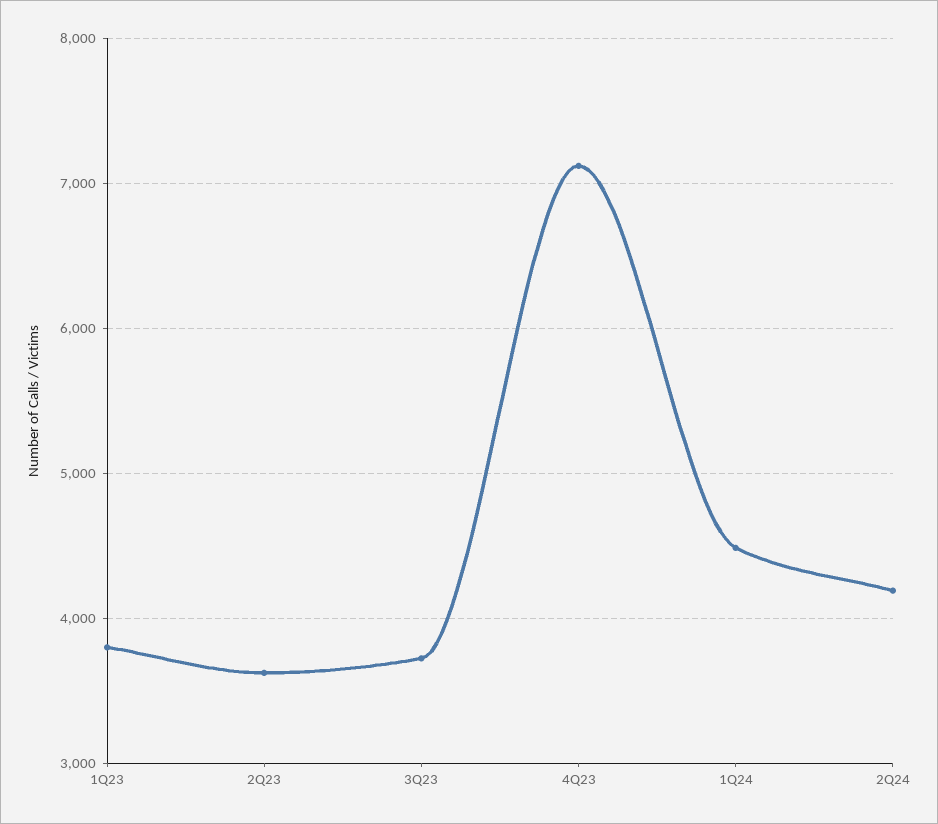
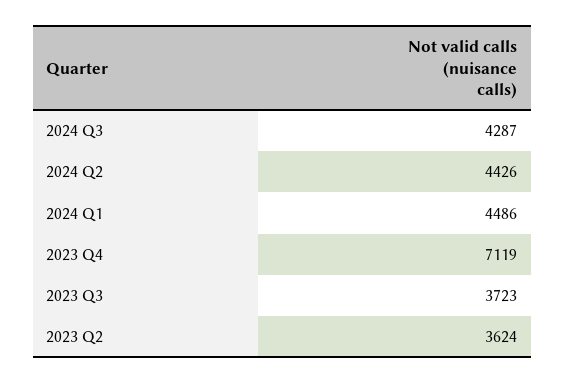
1Q23: 3800 -> none
2Q24: 4200 -> 4426
2024 Q3: none -> 4287

